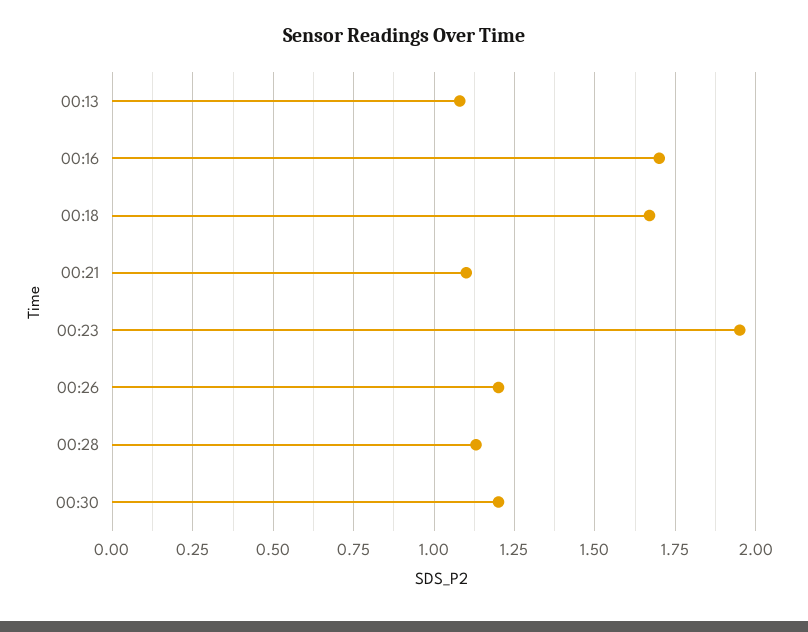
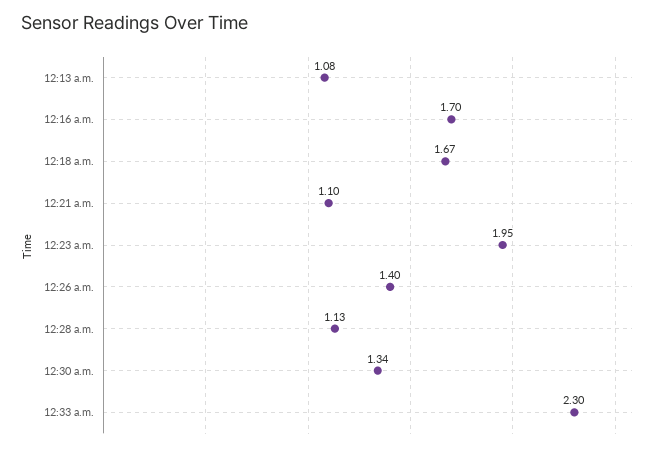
00:26: 1.2 -> 1.4
00:30: 1.2 -> 1.34
12:33 a.m.: none -> 2.3

